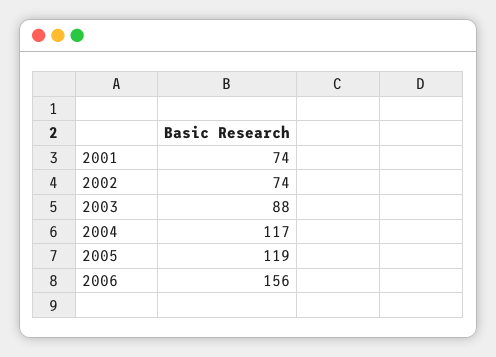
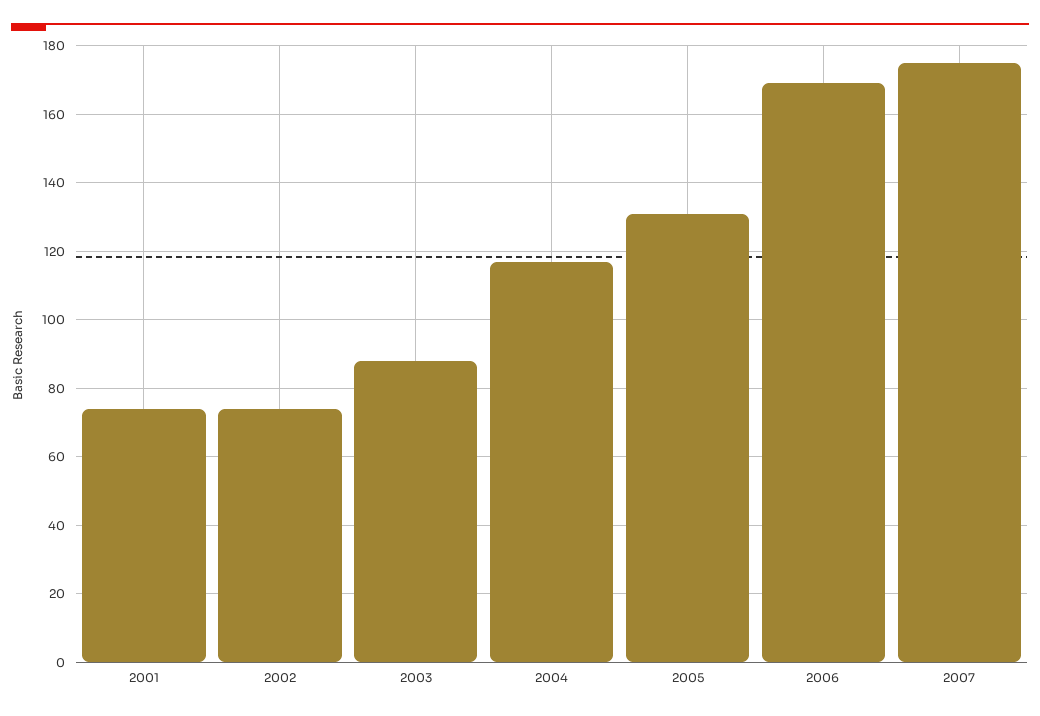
2005: 119 -> 130
2006: 156 -> 170
2007: none -> 175

